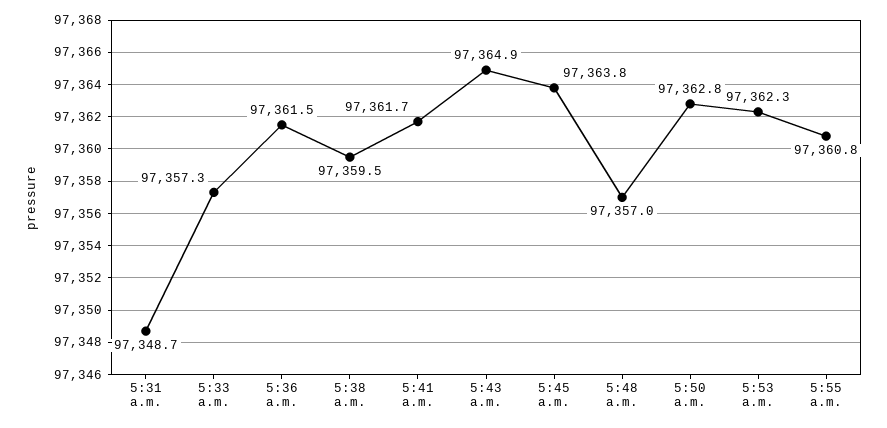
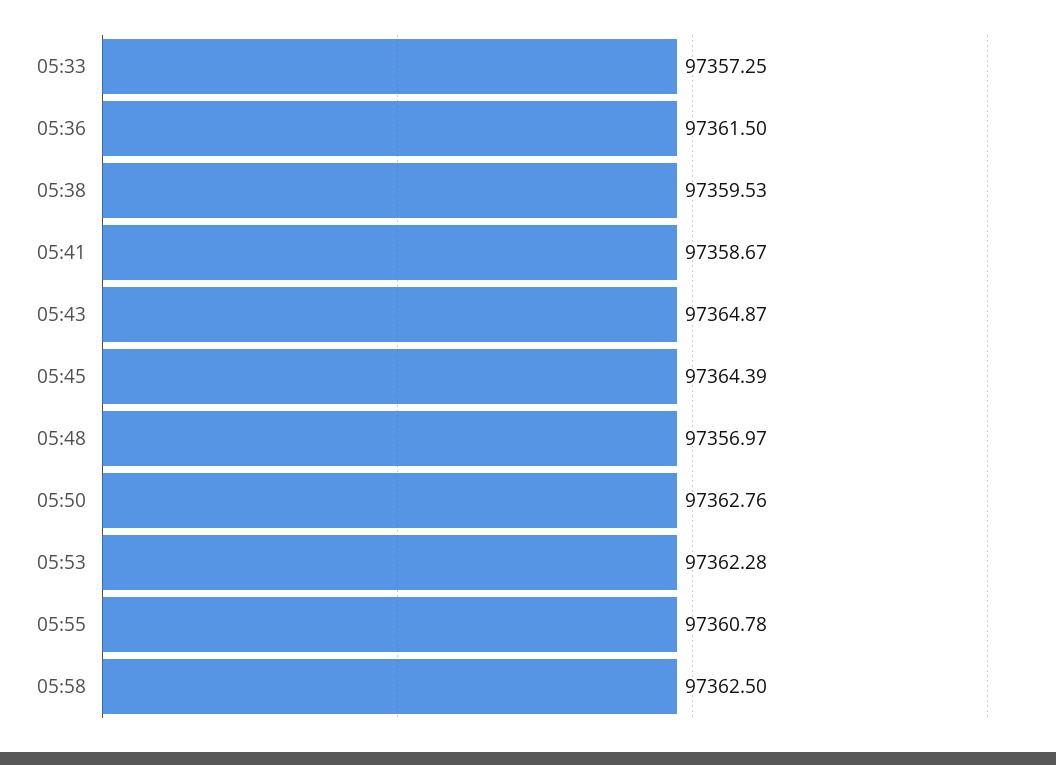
5:31 a.m.: 97348.7 -> none
5:41 a.m.: 97361.7 -> 97358.67
5:45 a.m.: 97363.8 -> 97364.39
05:58: none -> 97362.5

